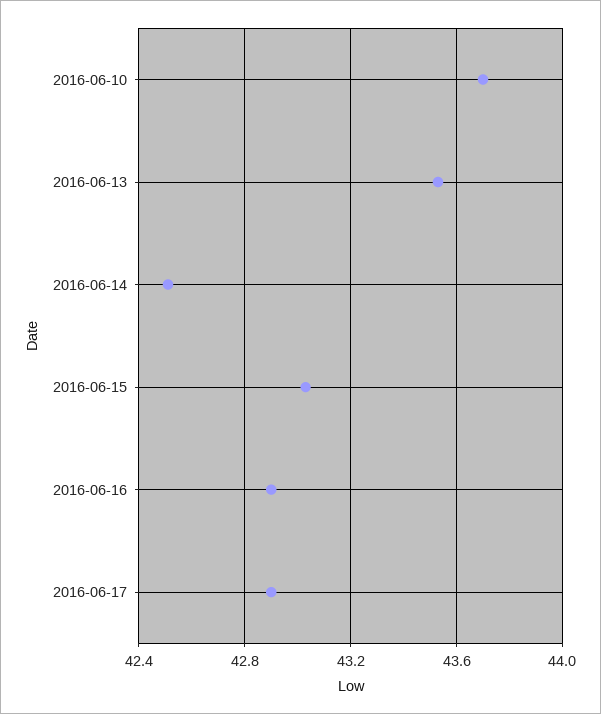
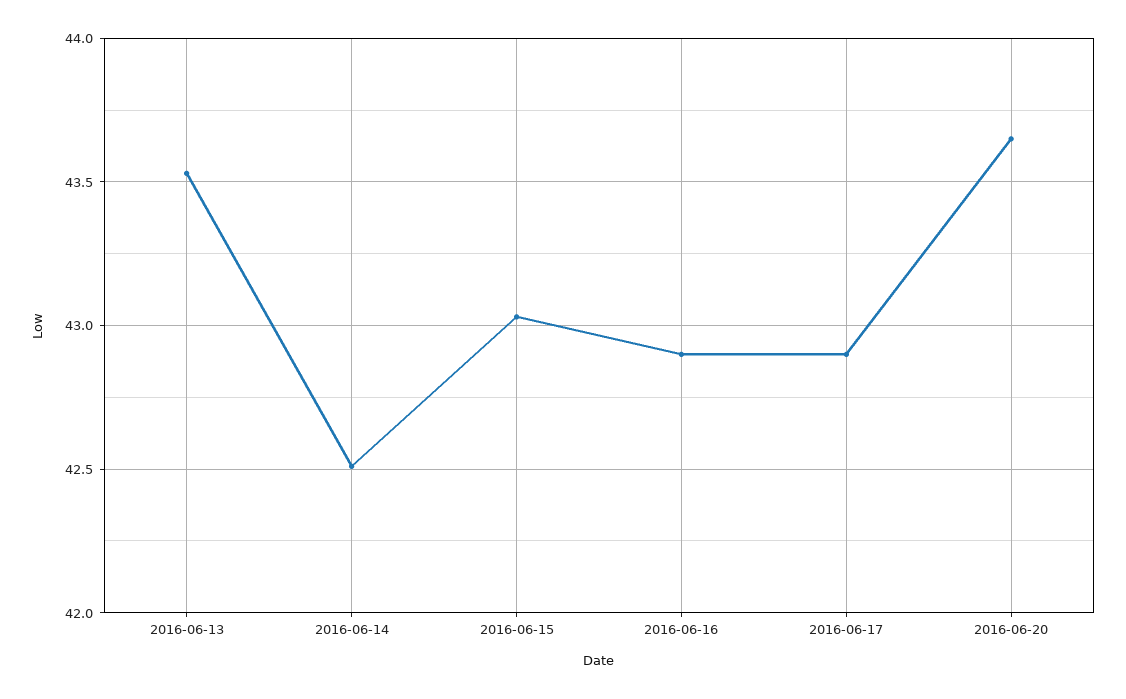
2016-06-10: 43.7 -> none
2016-06-20: none -> 43.65

